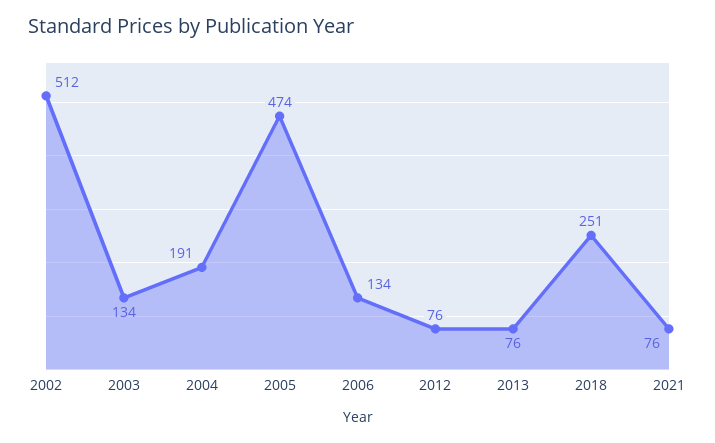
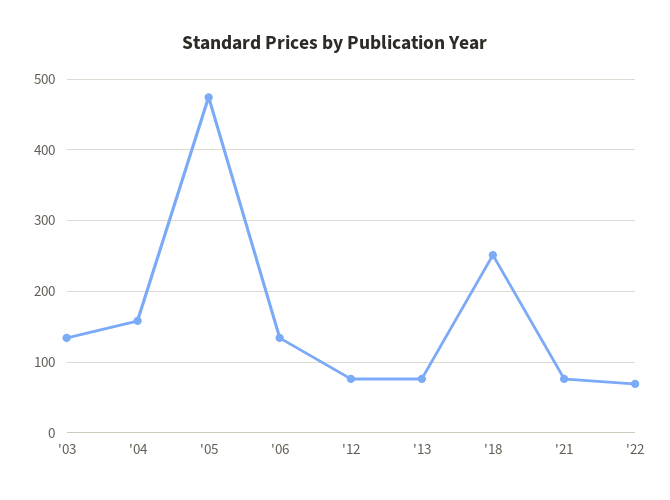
2002: 512 -> none
2004: 191 -> 160
'22: none -> 70

